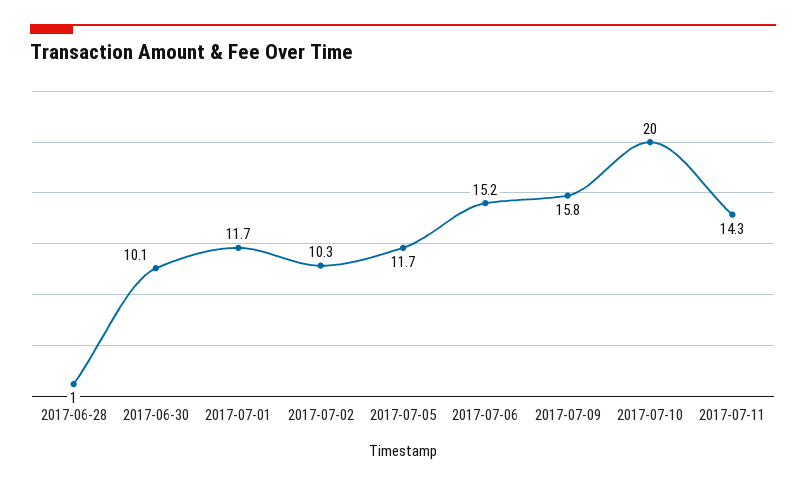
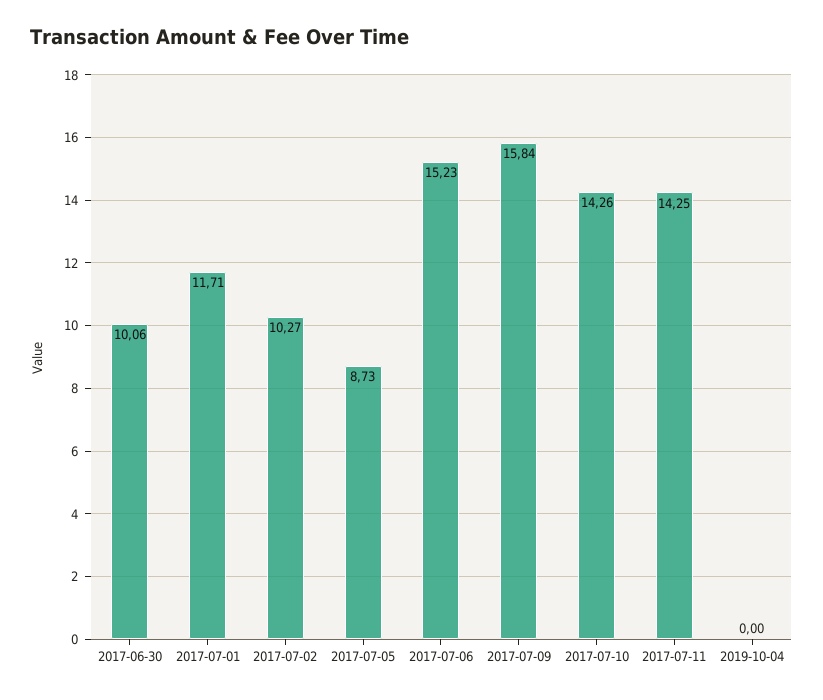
2017-06-28: 1 -> none
2017-07-05: 11.7 -> 8.73
2017-07-10: 20 -> 14.26
2019-10-04: none -> 0

